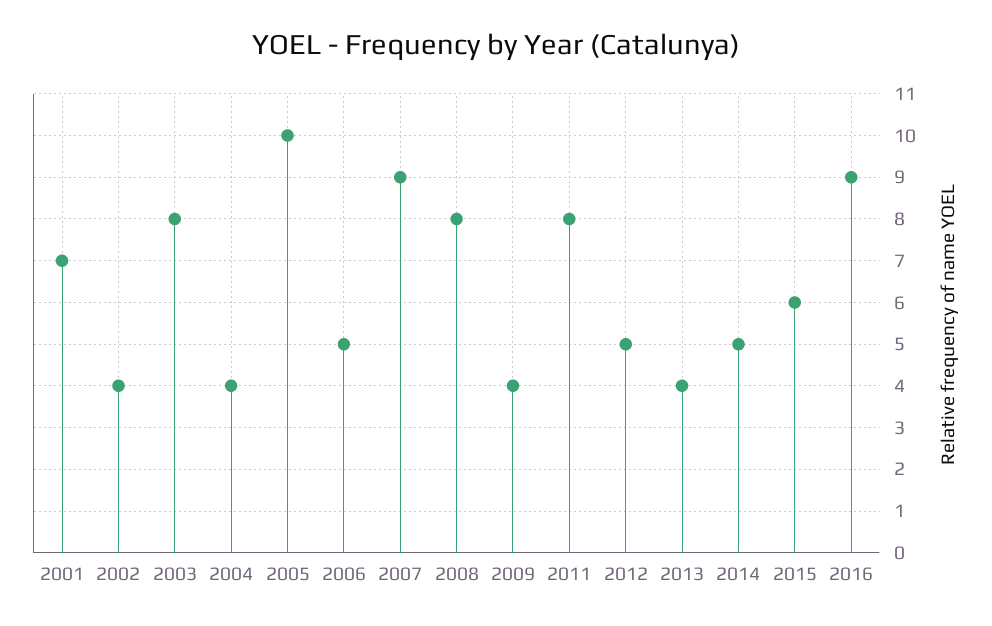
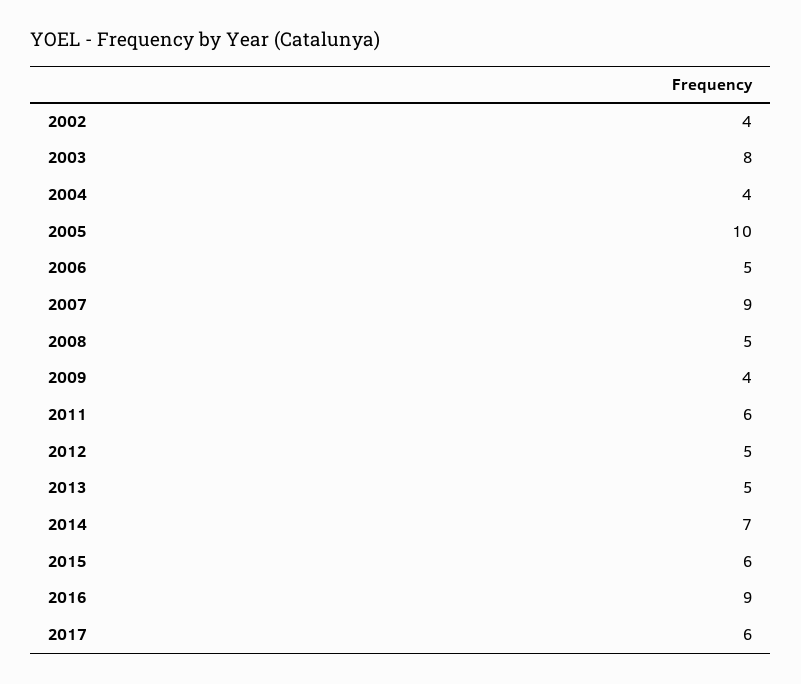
2001: 7 -> none
2008: 8 -> 5
2011: 8 -> 6
2013: 4 -> 5
2014: 5 -> 7
2017: none -> 6

